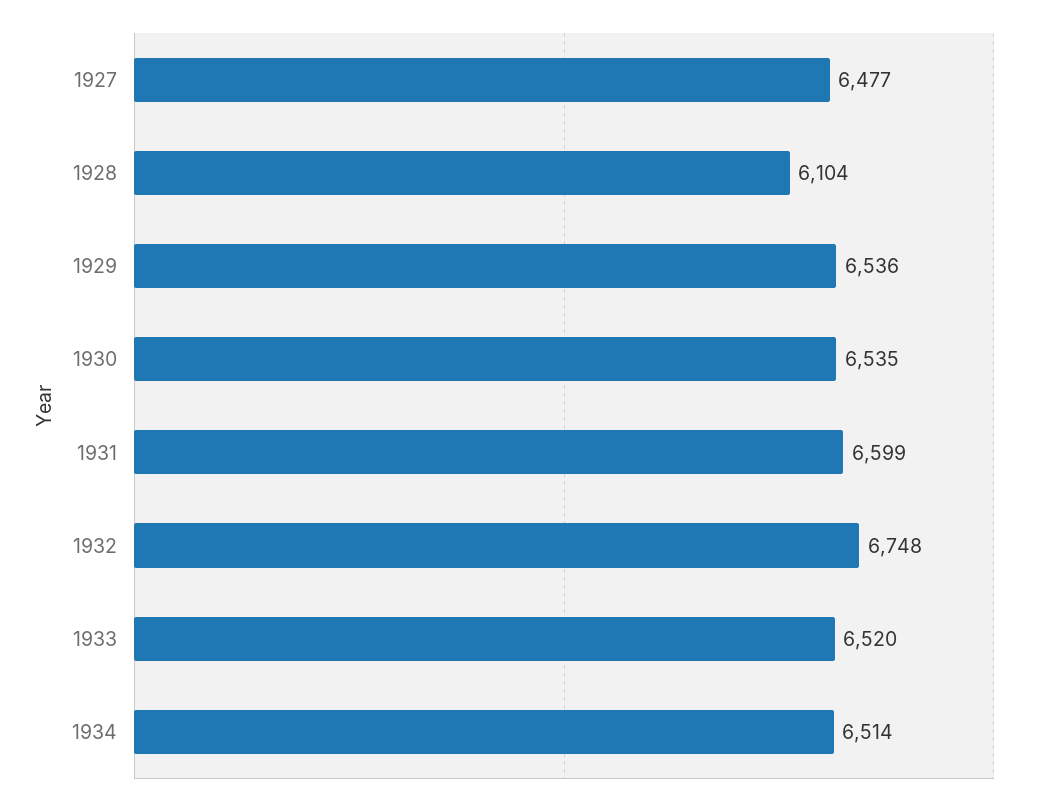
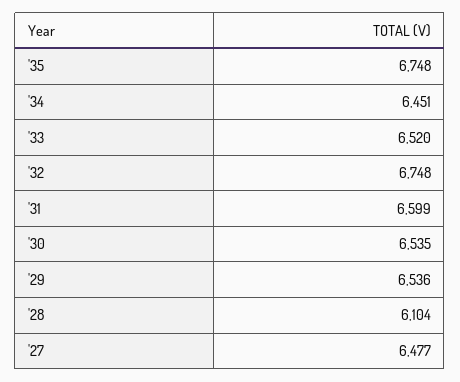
1934: 6514 -> 6451
'35: none -> 6748

